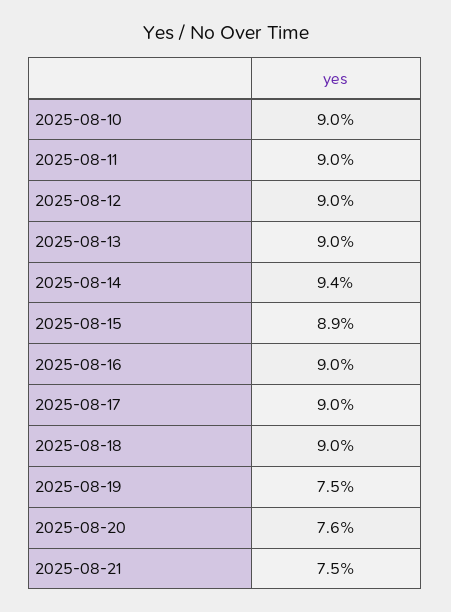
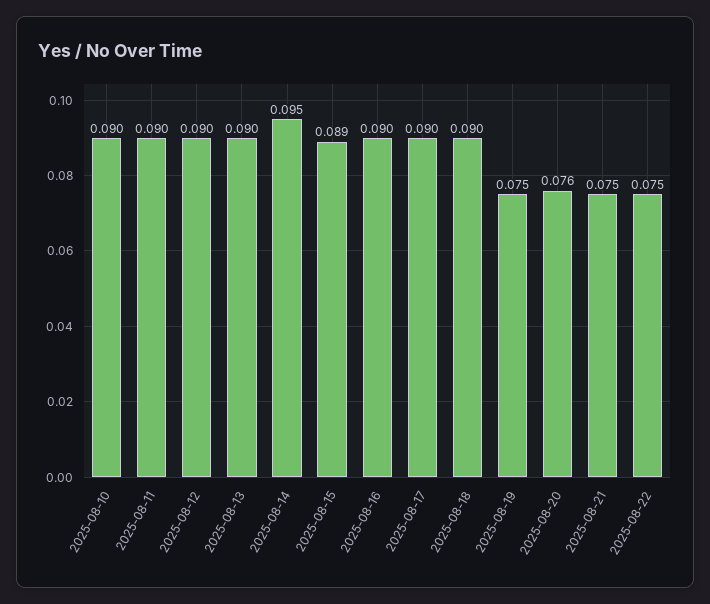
2025-08-14: 0.094 -> 0.095
2025-08-22: none -> 0.075

